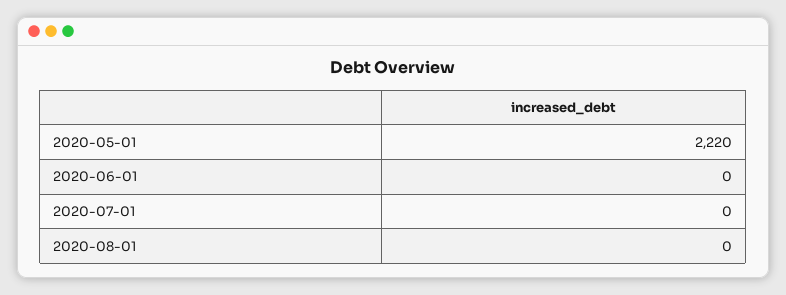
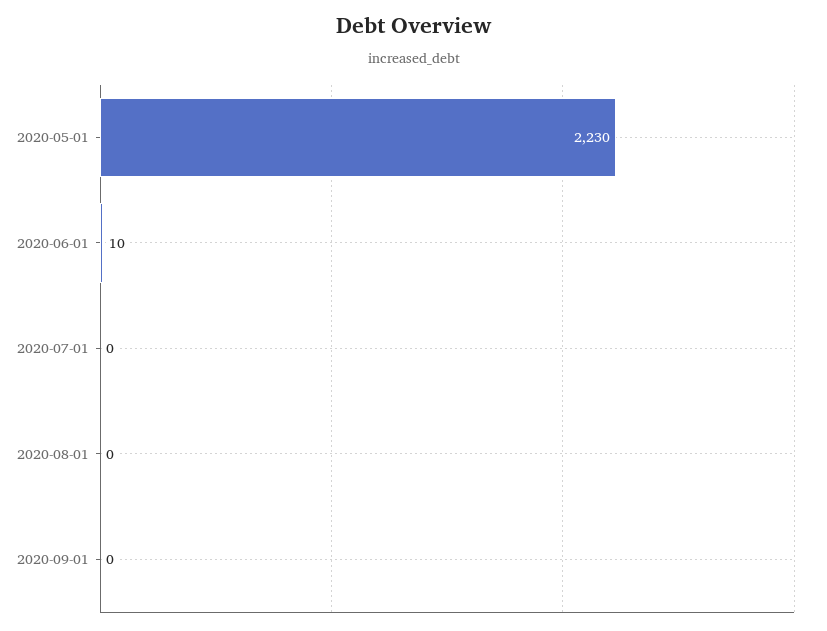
2020-05-01: 2220 -> 2230
2020-06-01: 0 -> 10
2020-09-01: none -> 0

